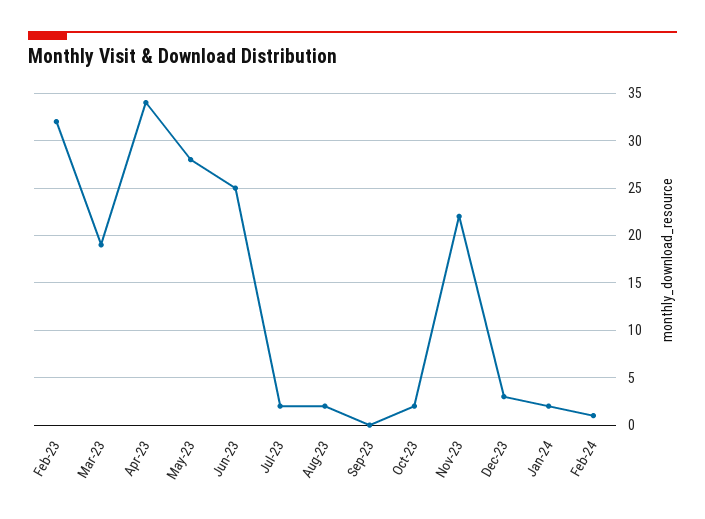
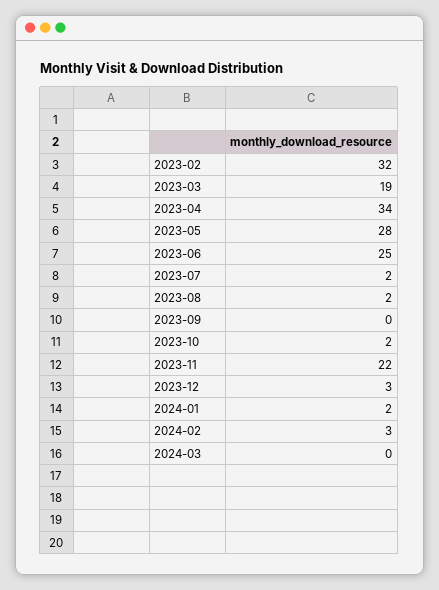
Feb-24: 1 -> 3
2024-03: none -> 0

